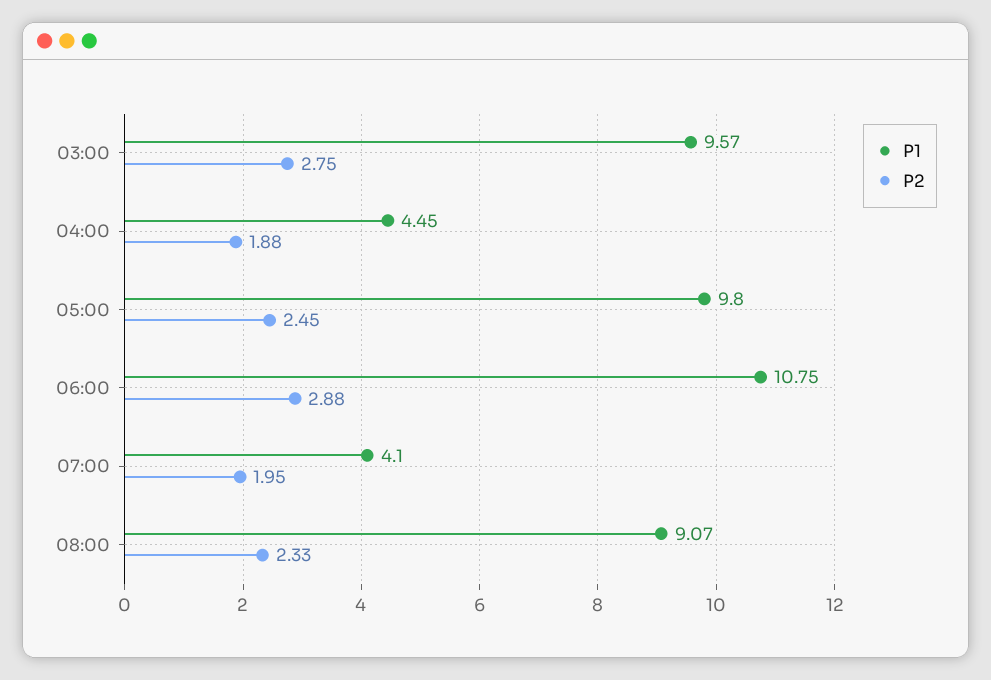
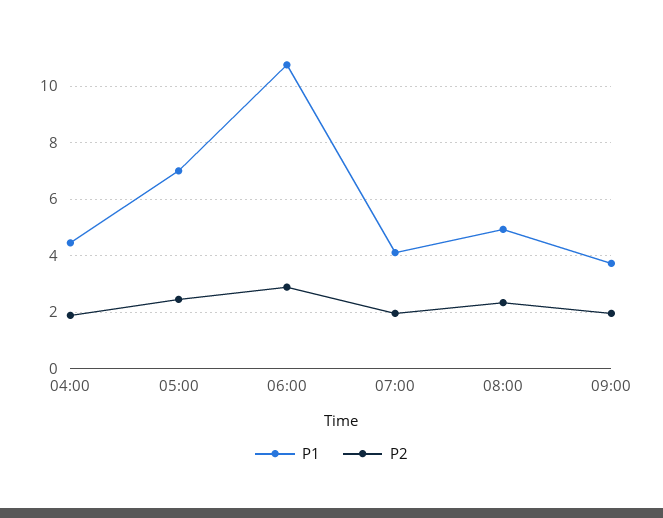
P1, 03:00: 9.57 -> none
P2, 03:00: 2.75 -> none
P1, 05:00: 9.8 -> 7
P1, 08:00: 9.07 -> 5
P1, 09:00: none -> 3.75
P2, 09:00: none -> 2

